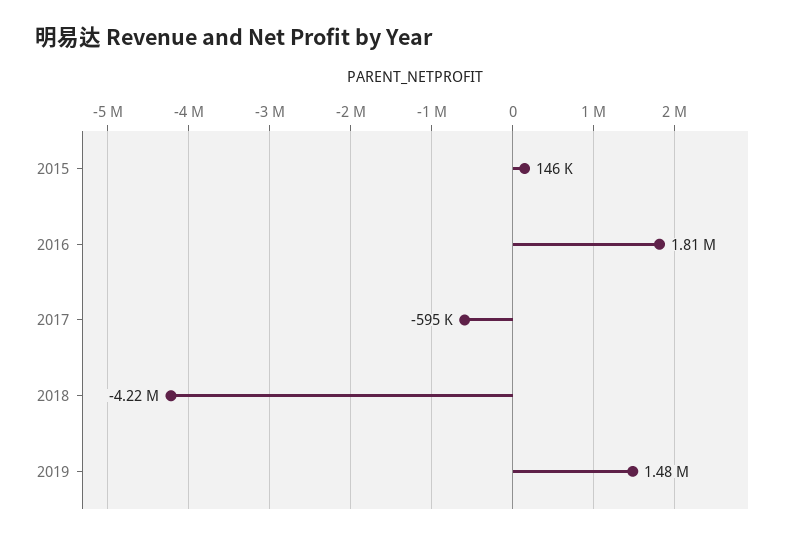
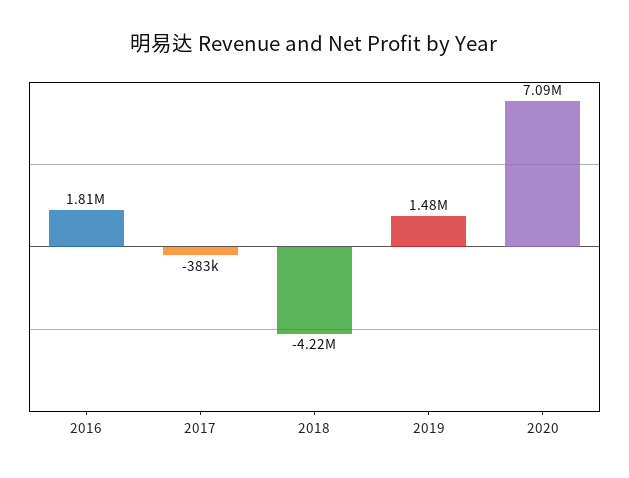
2015: 146000 -> none
2017: -595000 -> -383000
2020: none -> 7090000

